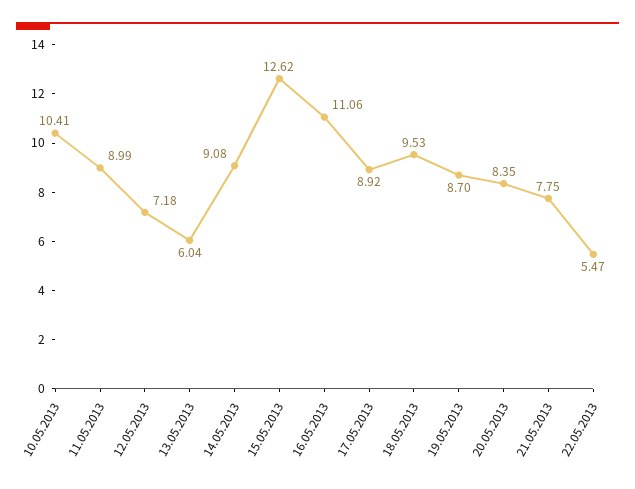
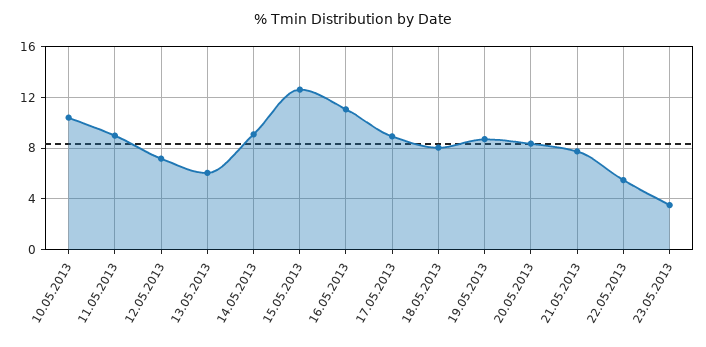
18.05.2013: 9.53 -> 8
23.05.2013: none -> 3.5

